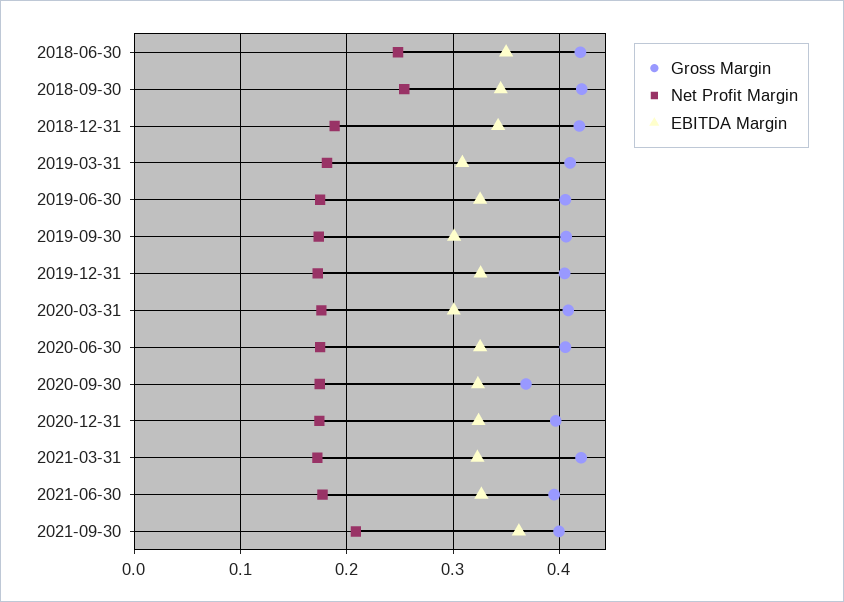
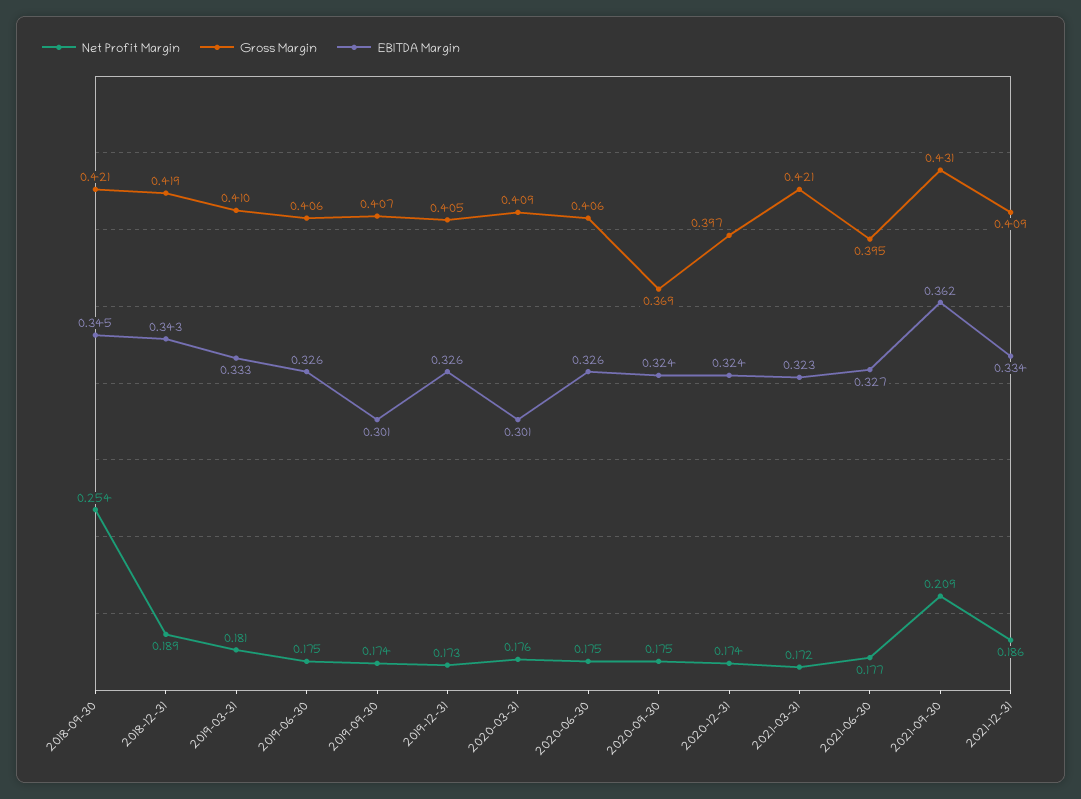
Gross Margin, 2018-06-30: 0.42 -> none
Net Profit Margin, 2018-06-30: 0.25 -> none
EBITDA Margin, 2018-06-30: 0.35 -> none
EBITDA Margin, 2019-03-31: 0.31 -> 0.333
Gross Margin, 2021-09-30: 0.4 -> 0.431
Net Profit Margin, 2021-12-31: none -> 0.186
Gross Margin, 2021-12-31: none -> 0.409
EBITDA Margin, 2021-12-31: none -> 0.334

